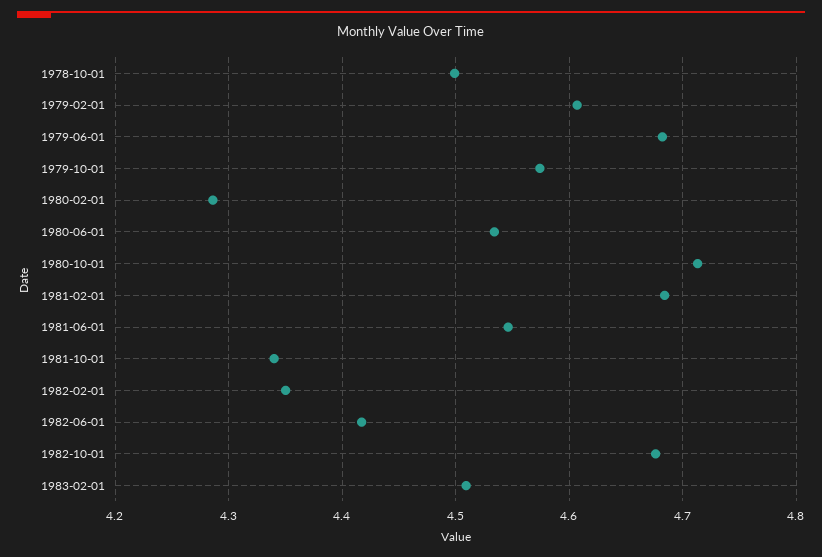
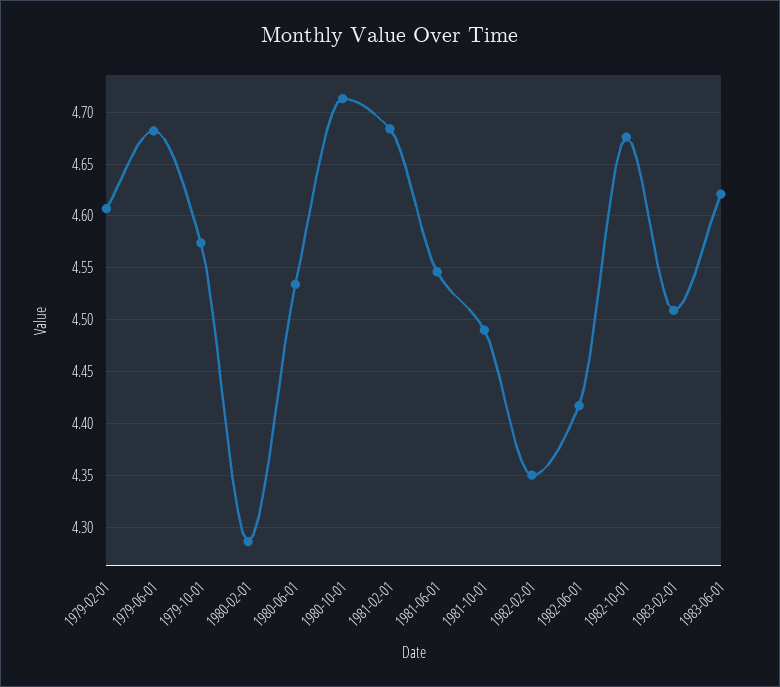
1978-10-01: 4.5 -> none
1981-10-01: 4.34 -> 4.49
1983-06-01: none -> 4.62

